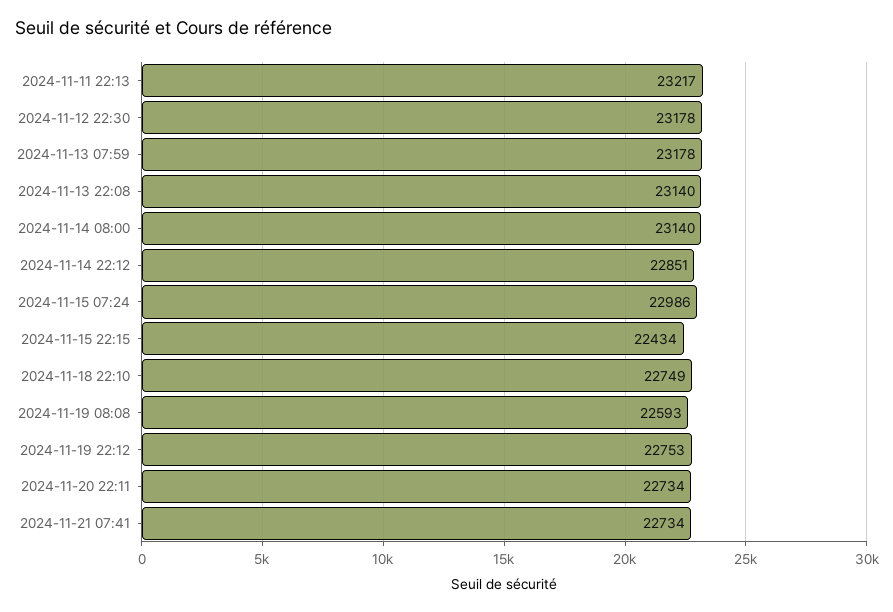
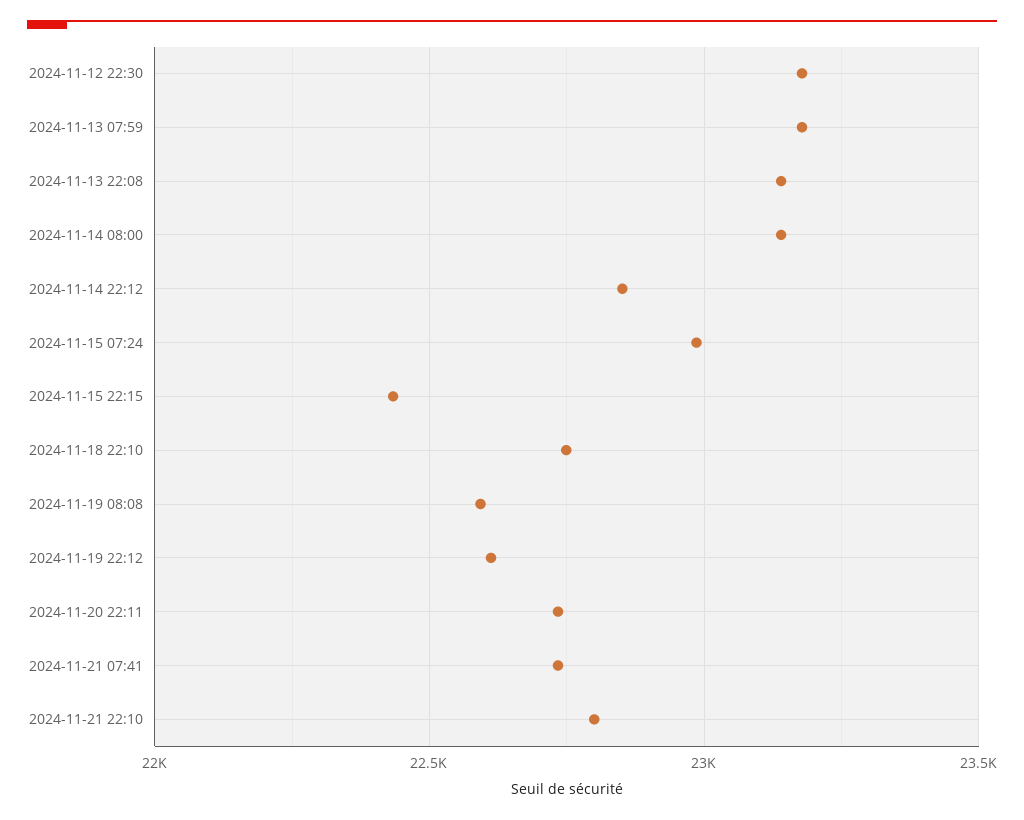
2024-11-11 22:13: 23217 -> none
2024-11-19 22:12: 22753 -> 22600
2024-11-21 22:10: none -> 22800

